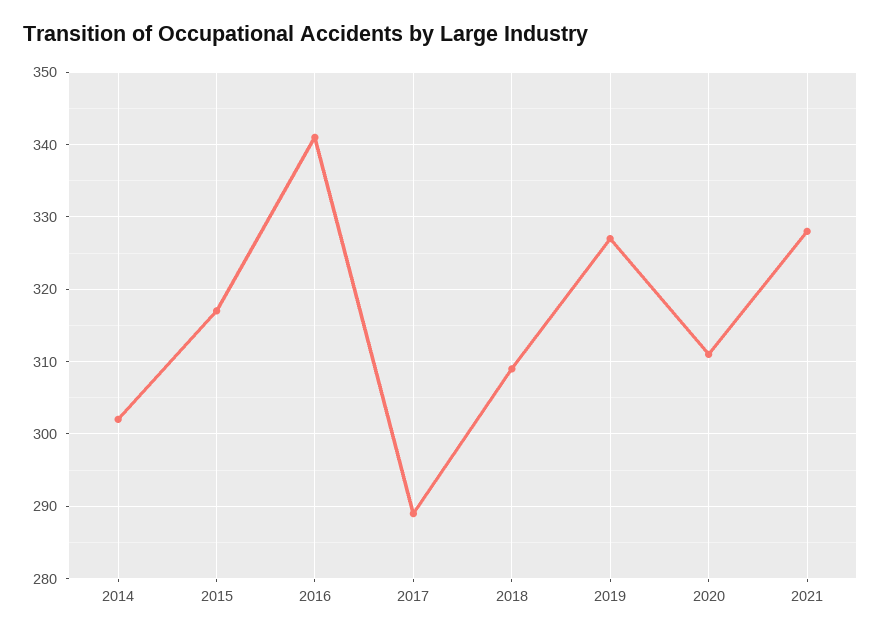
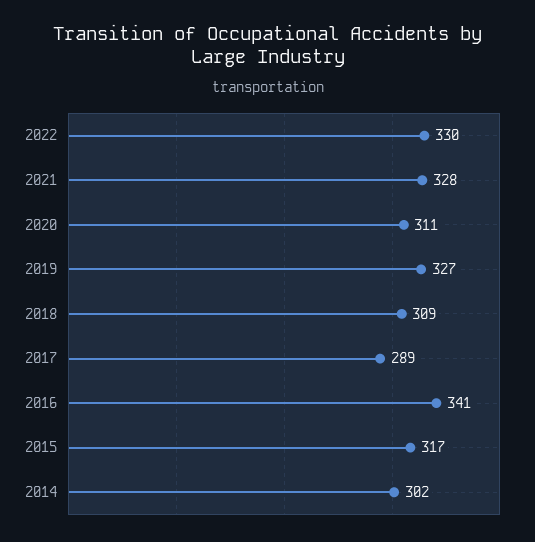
2022: none -> 330

